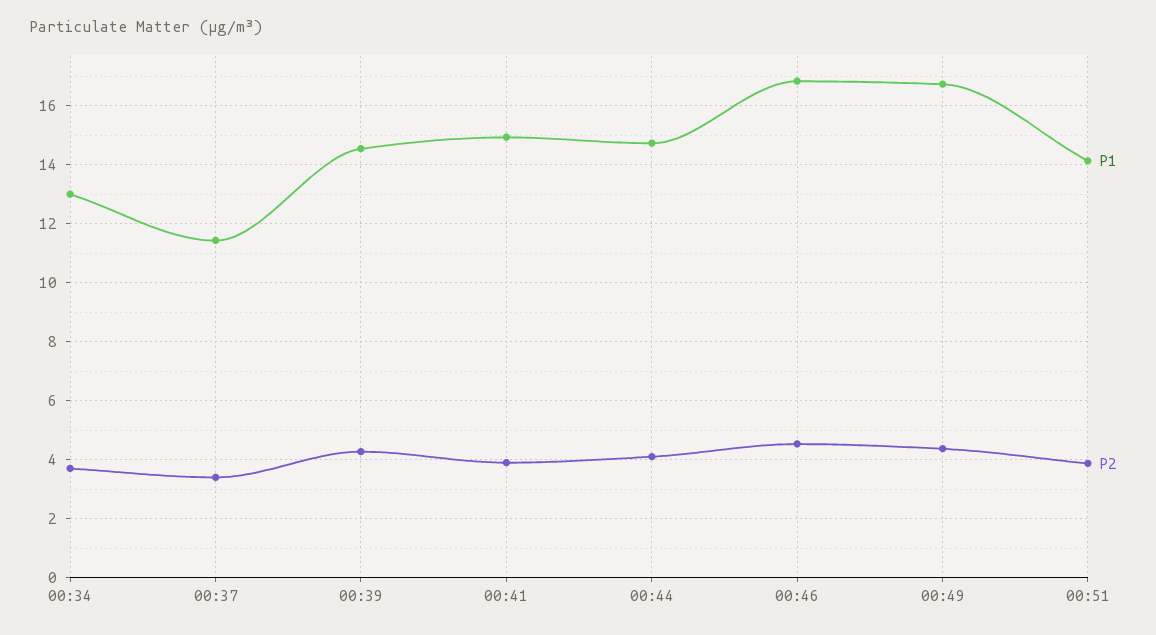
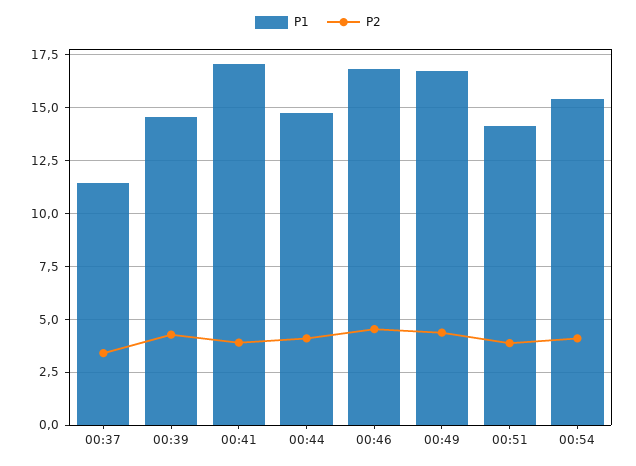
P1, 00:34: 13 -> none
P2, 00:34: 3.75 -> none
P1, 00:41: 15 -> 17
P1, 00:54: none -> 15.5
P2, 00:54: none -> 4

